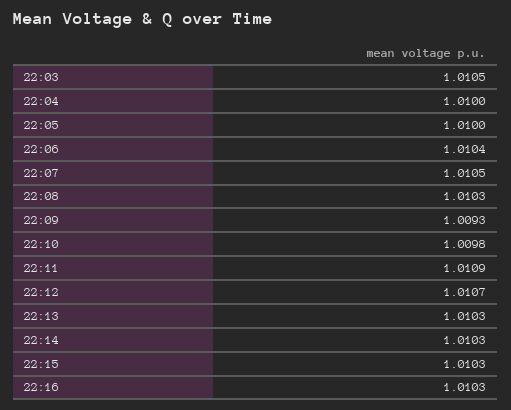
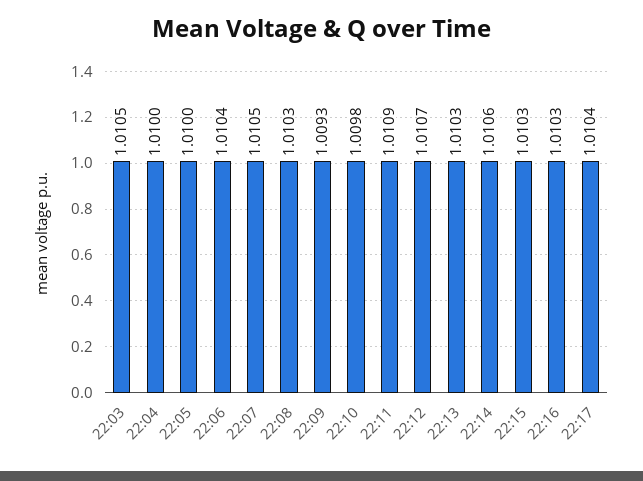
22:14: 1.0103 -> 1.0106
22:17: none -> 1.0104

